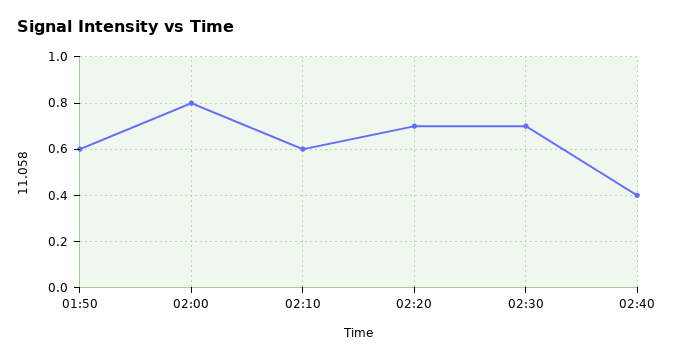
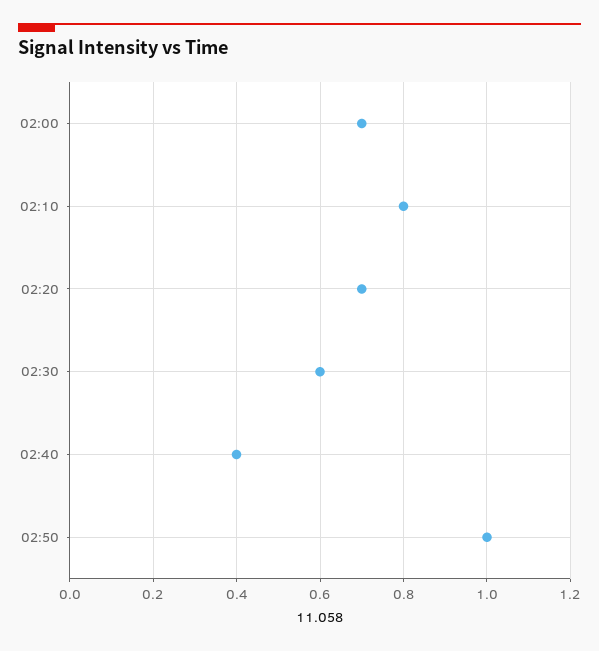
01:50: 0.6 -> none
02:00: 0.8 -> 0.7
02:10: 0.6 -> 0.8
02:30: 0.7 -> 0.6
02:50: none -> 1

